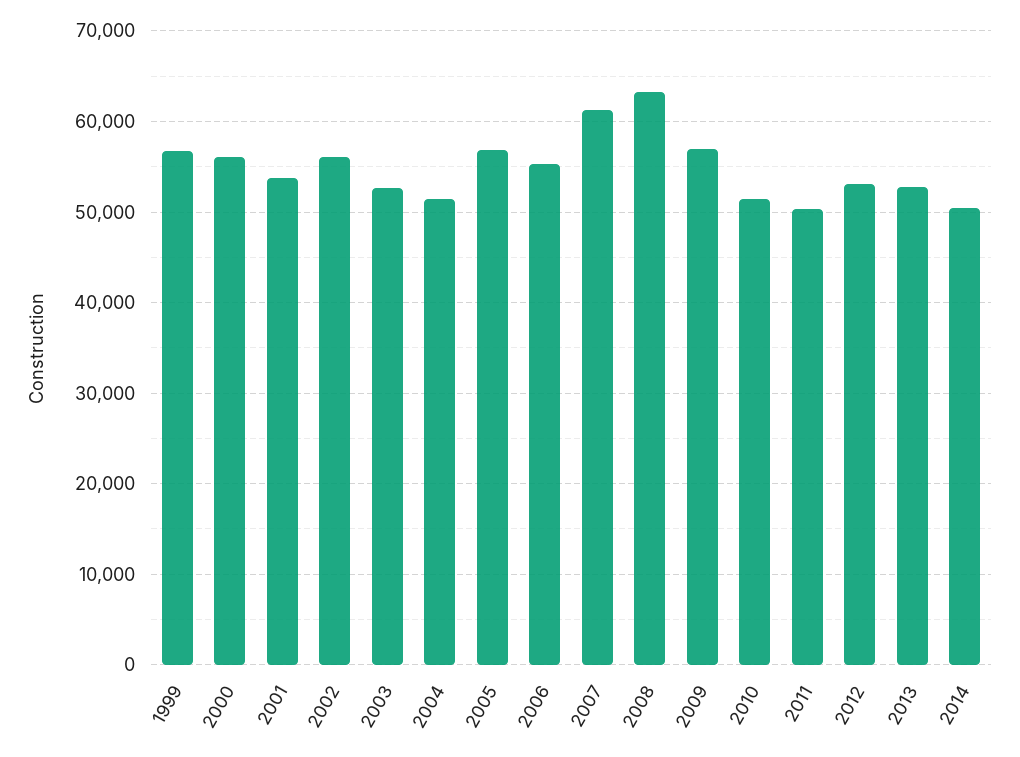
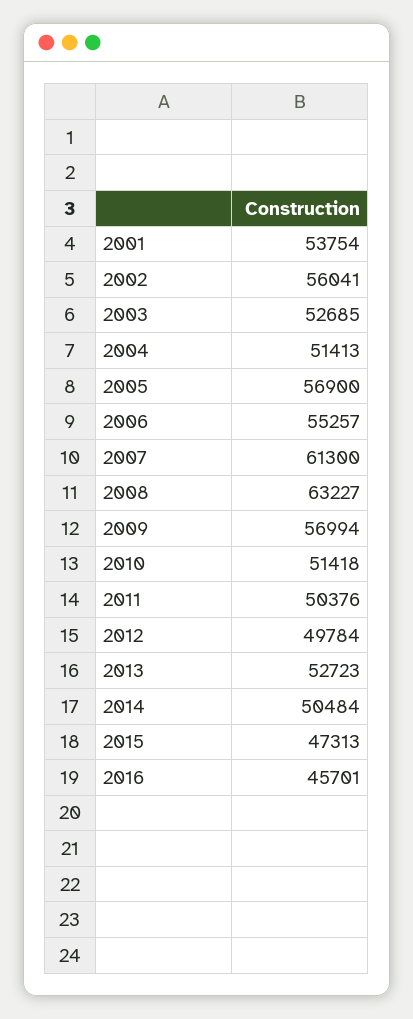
1999: 57000 -> none
2000: 56000 -> none
2012: 53000 -> 49784
2015: none -> 47313
2016: none -> 45701

